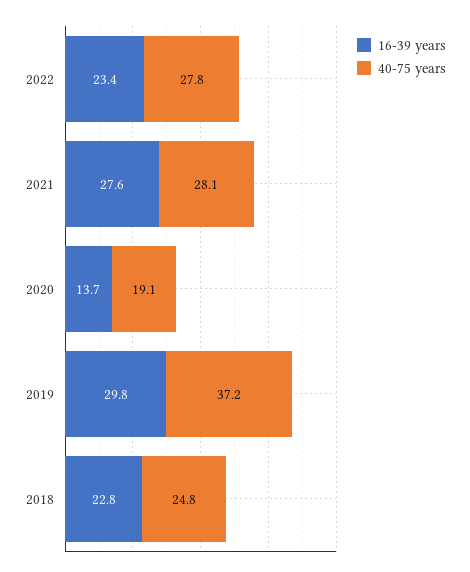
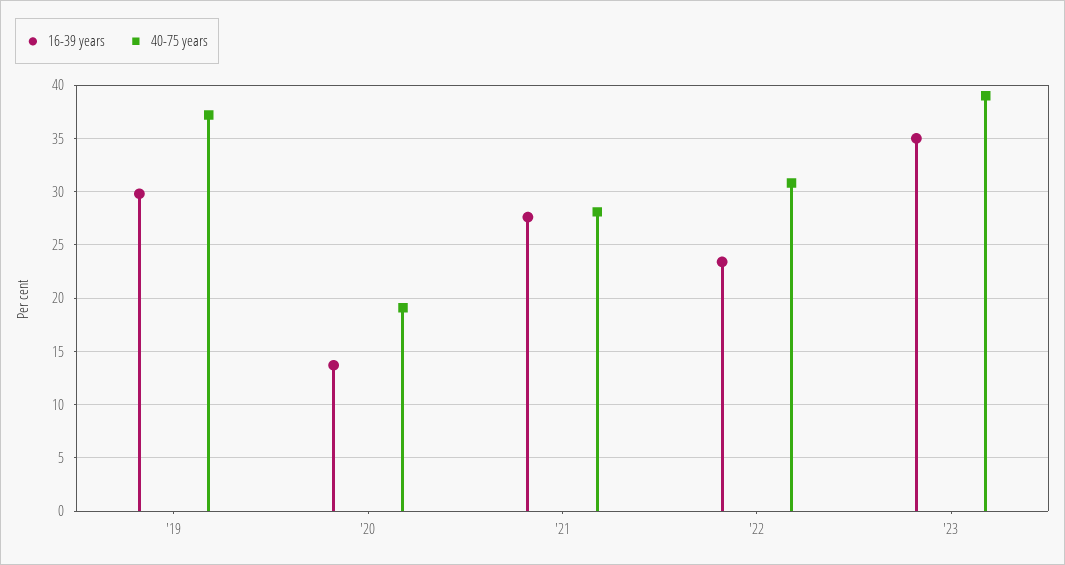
40-75 years, 2022: 27.8 -> 31
16-39 years, 2018: 22.8 -> none
40-75 years, 2018: 24.8 -> none
16-39 years, '23: none -> 35
40-75 years, '23: none -> 39

